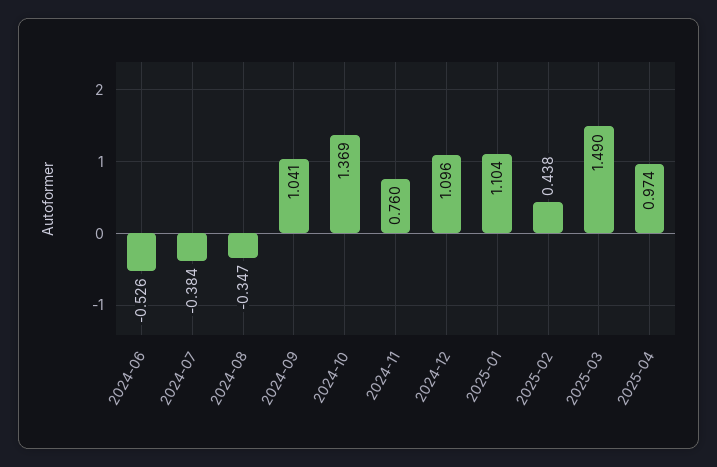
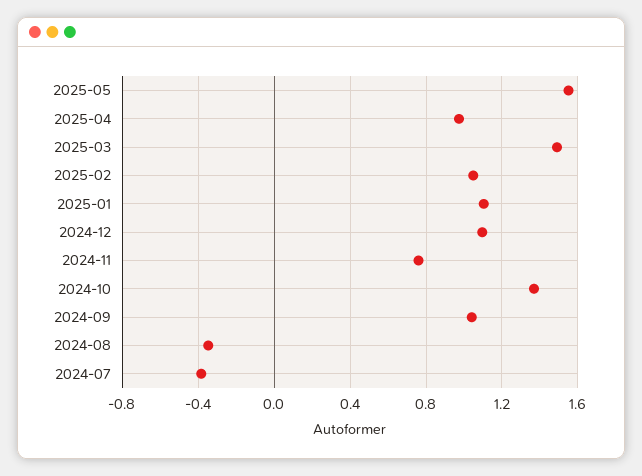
2024-06: -0.526 -> none
2025-02: 0.438 -> 1.05
2025-05: none -> 1.55

